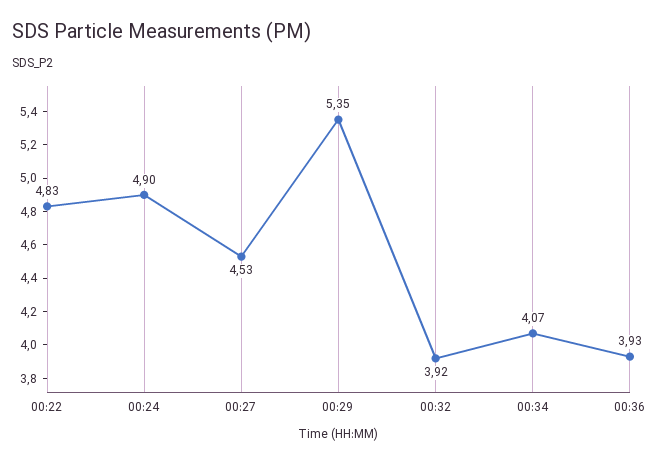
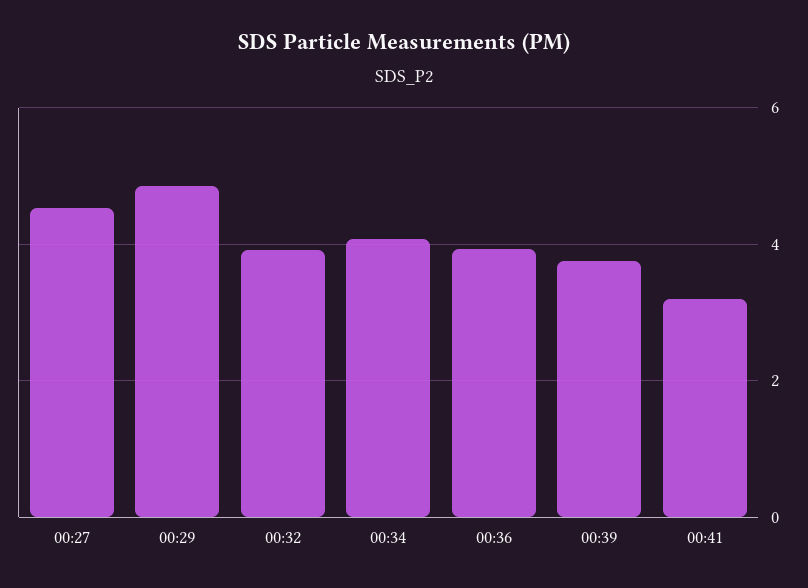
00:22: 4.83 -> none
00:24: 4.9 -> none
00:29: 5.35 -> 4.8
00:39: none -> 3.8
00:41: none -> 3.2

